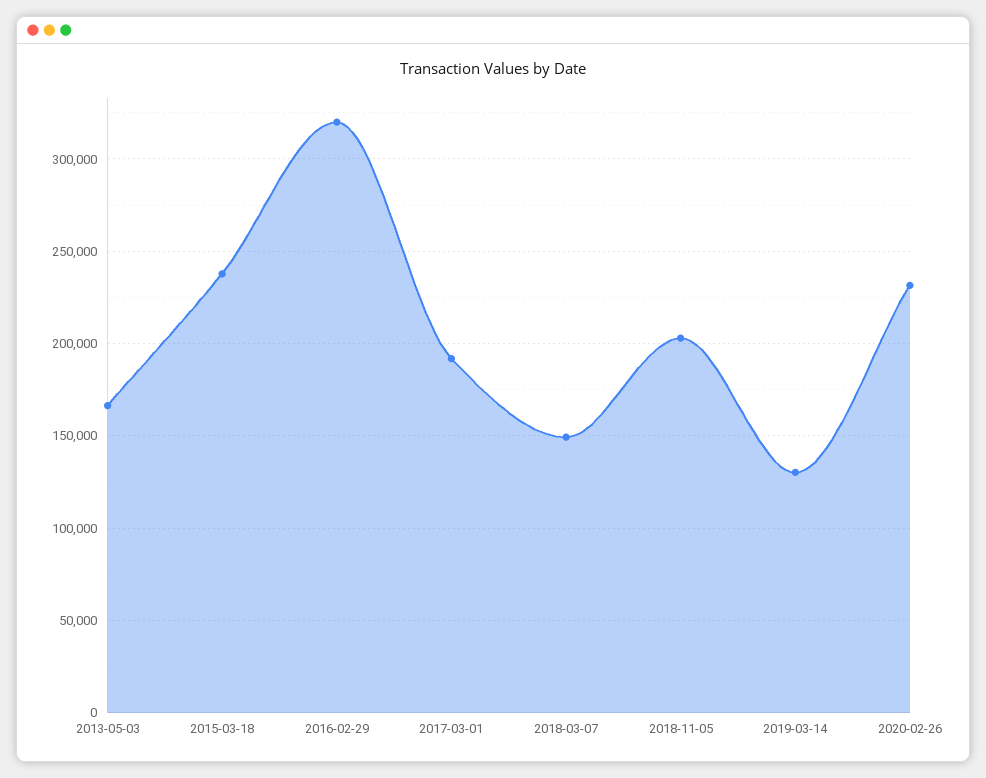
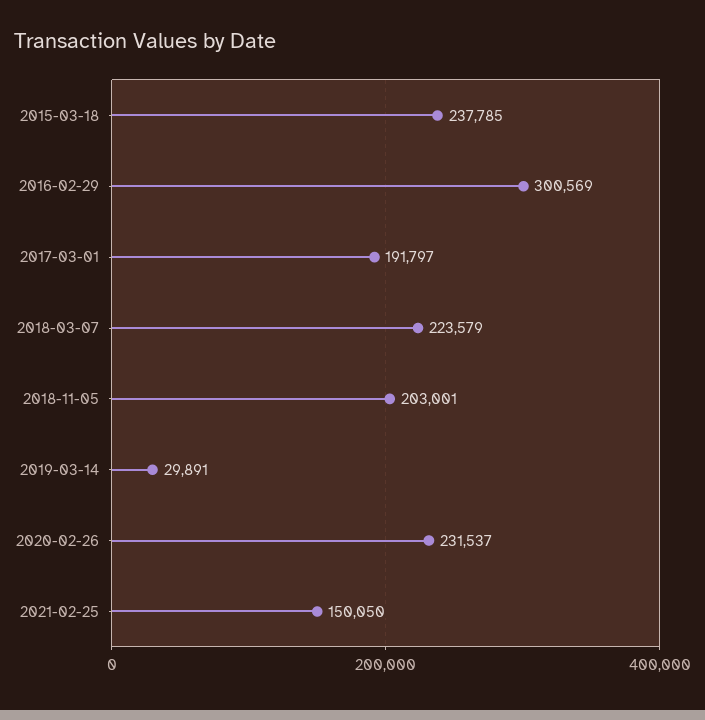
2013-05-03: 165000 -> none
2016-02-29: 320000 -> 300569
2018-03-07: 150000 -> 223579
2019-03-14: 130000 -> 29891
2021-02-25: none -> 150050

